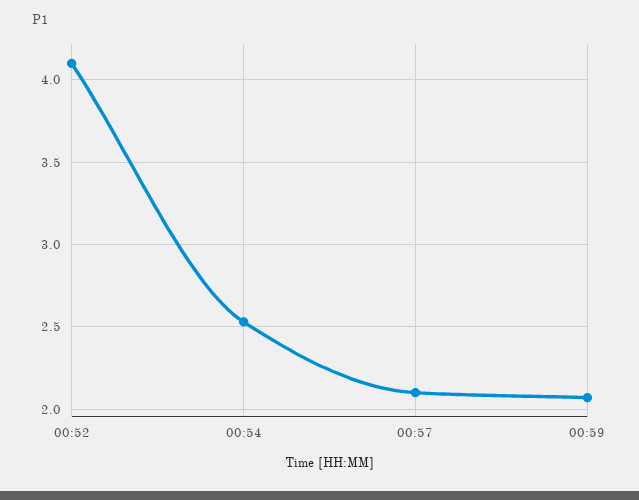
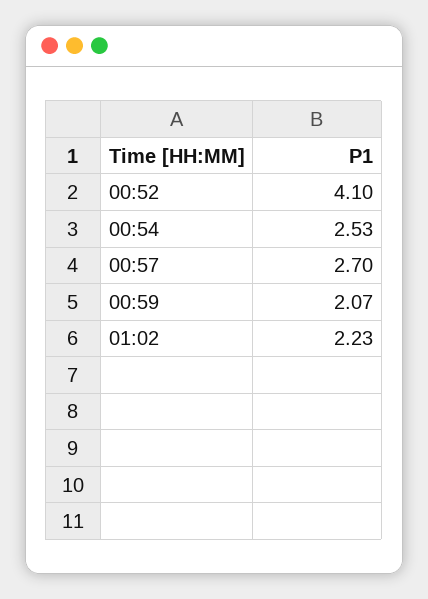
00:57: 2.1 -> 2.7
01:02: none -> 2.23

